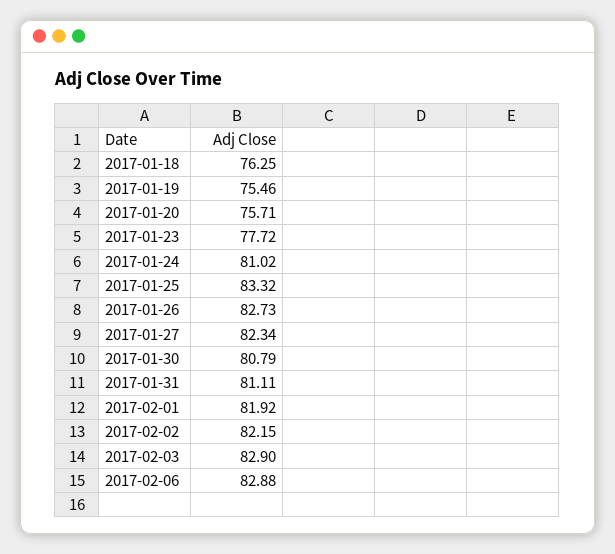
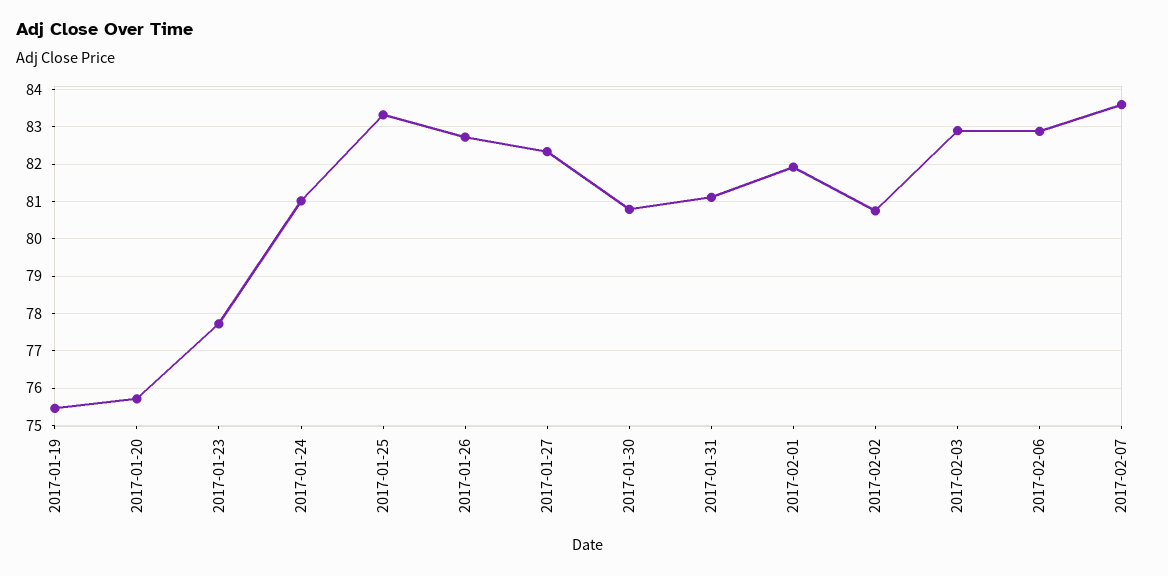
2017-01-18: 76.25 -> none
2017-02-02: 82.15 -> 80.8
2017-02-07: none -> 83.6

